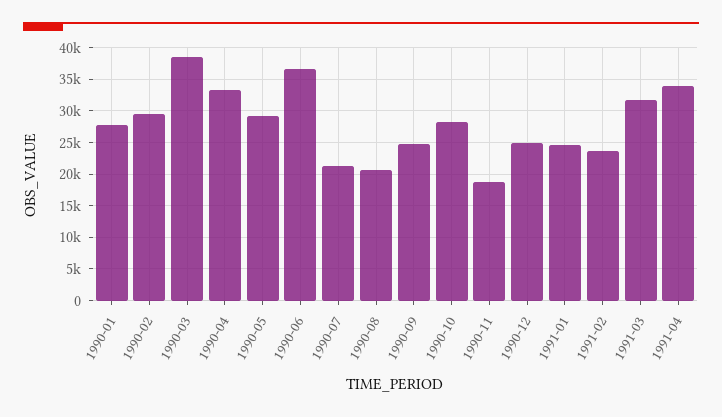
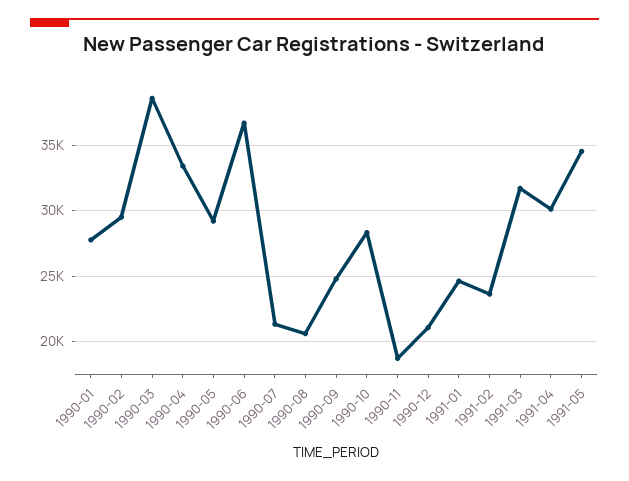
1990-12: 25000 -> 21000
1991-04: 34000 -> 30000
1991-05: none -> 34500

